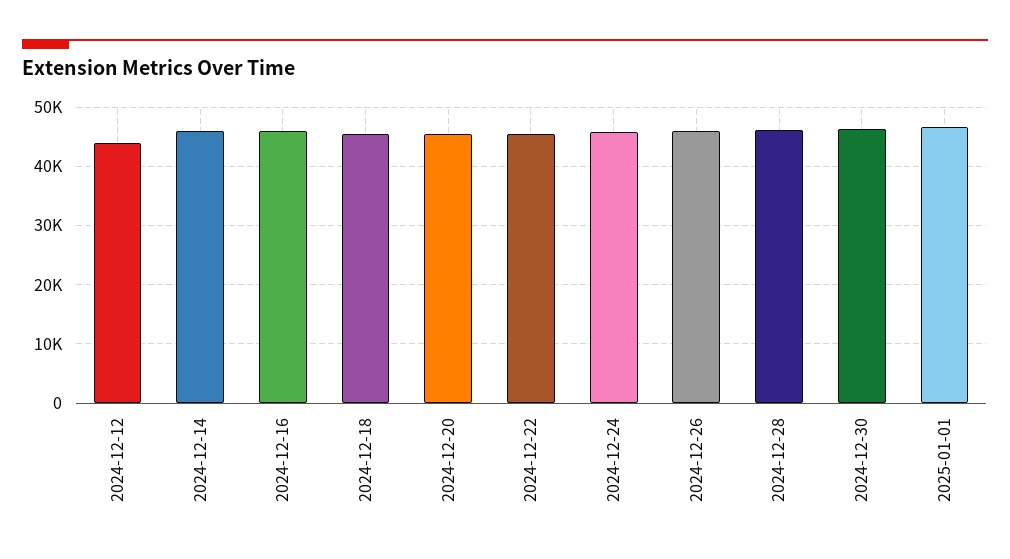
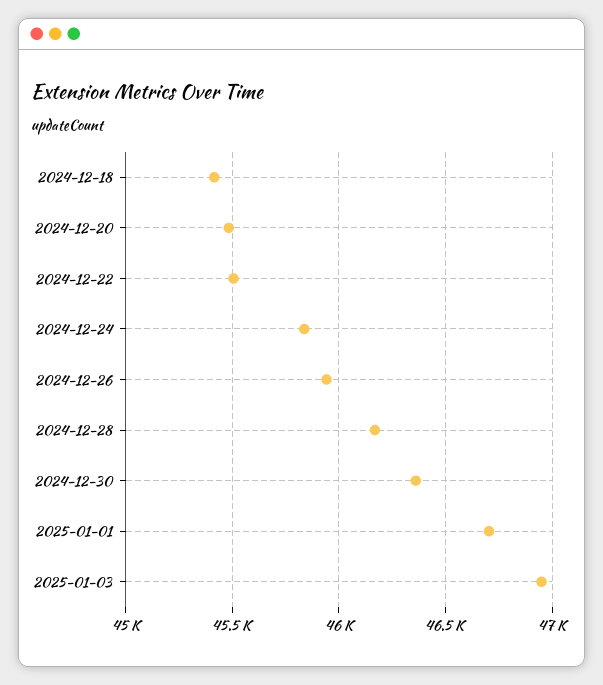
2024-12-12: 44000 -> none
2024-12-14: 46000 -> none
2024-12-16: 46000 -> none
2025-01-03: none -> 46950

